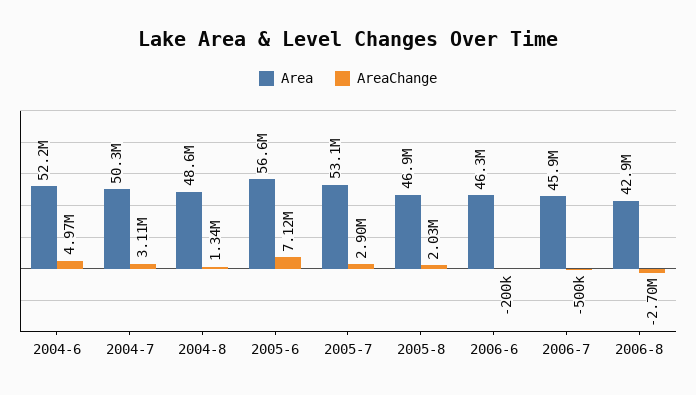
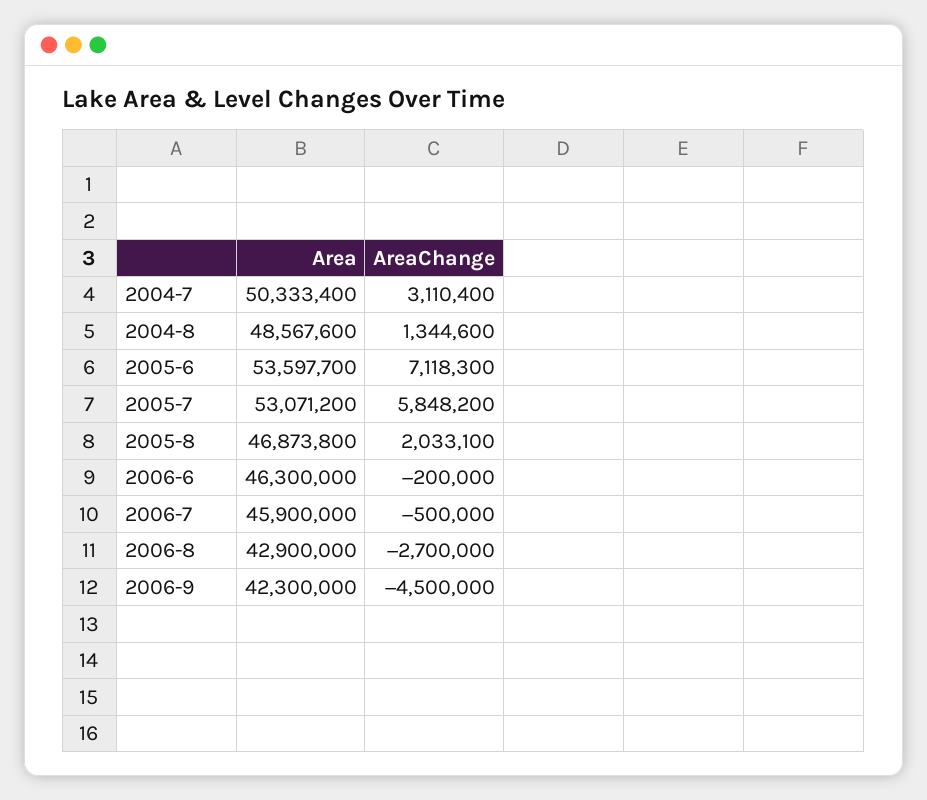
Area, 2004-6: 52200000 -> none
AreaChange, 2004-6: 4970000 -> none
Area, 2005-6: 56600000 -> 53597700
AreaChange, 2005-7: 2900000 -> 5848200
Area, 2006-9: none -> 42300000
AreaChange, 2006-9: none -> -4500000

